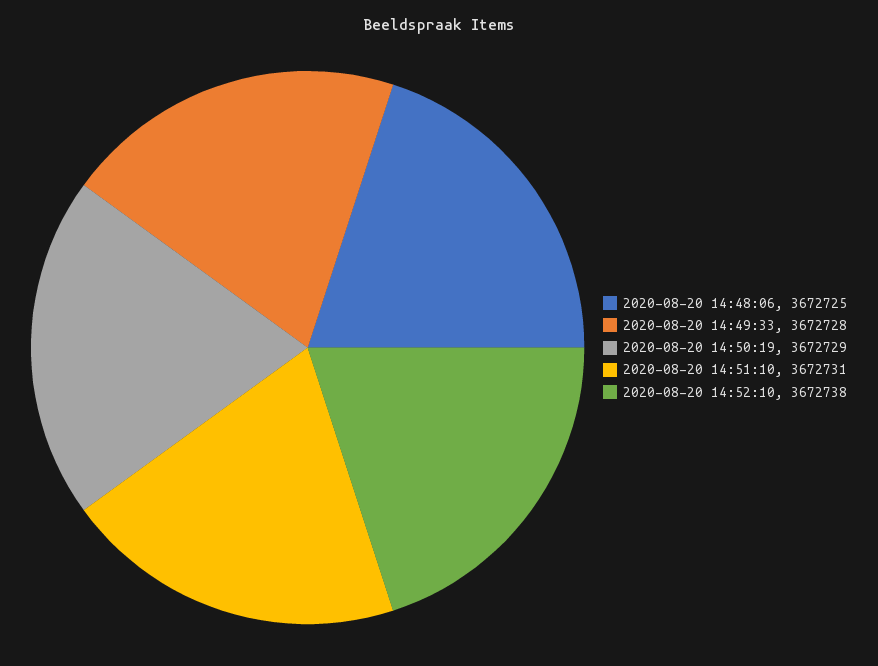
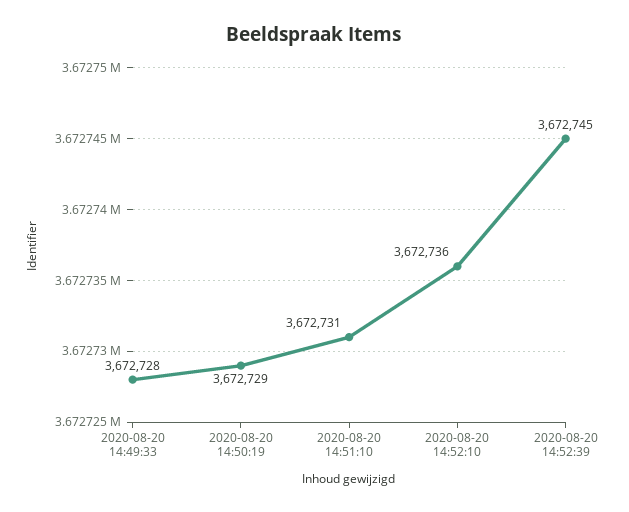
2020-08-20 14:48:06: 3672725 -> none
2020-08-20 14:52:10: 3672738 -> 3672736
2020-08-20 14:52:39: none -> 3672745

